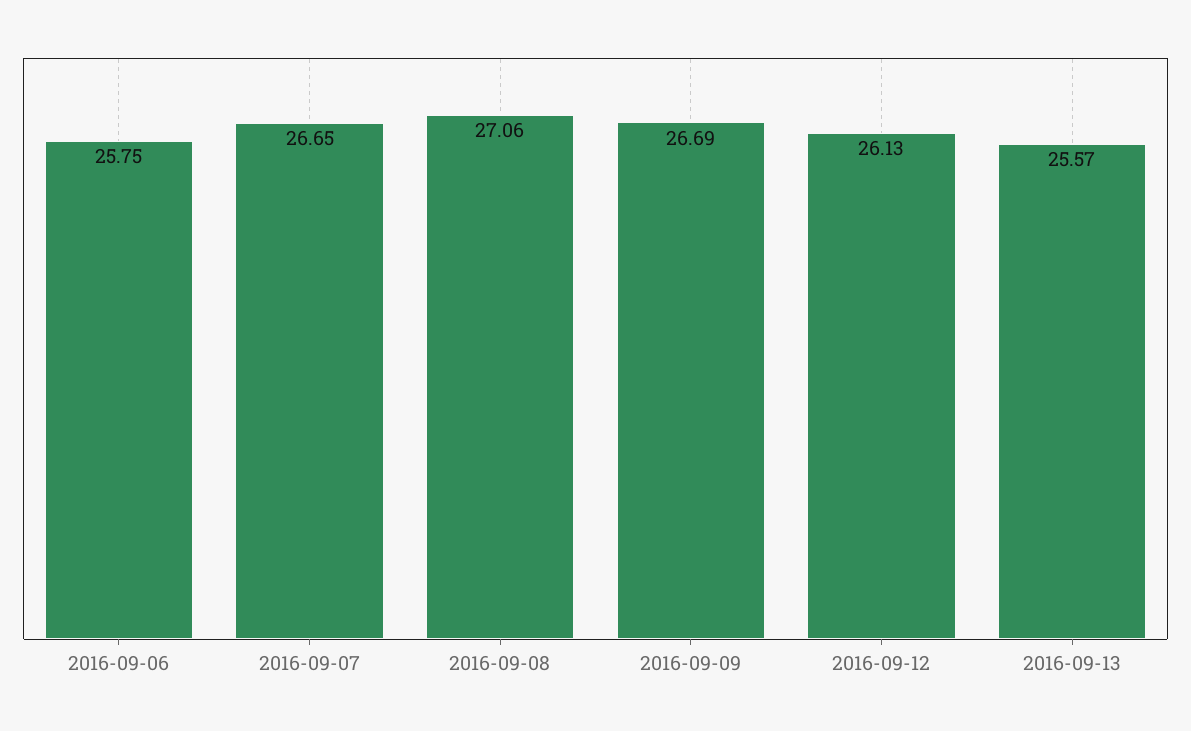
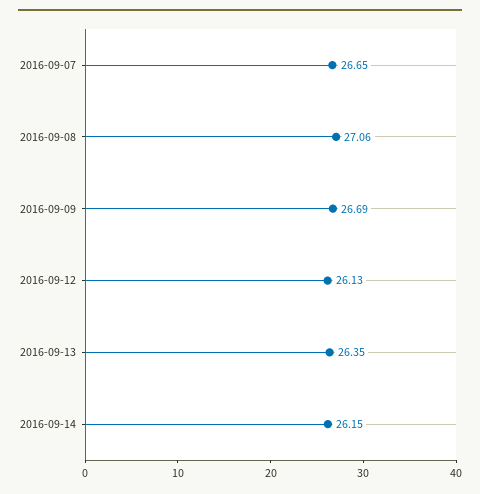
2016-09-06: 25.75 -> none
2016-09-13: 25.57 -> 26.35
2016-09-14: none -> 26.15

